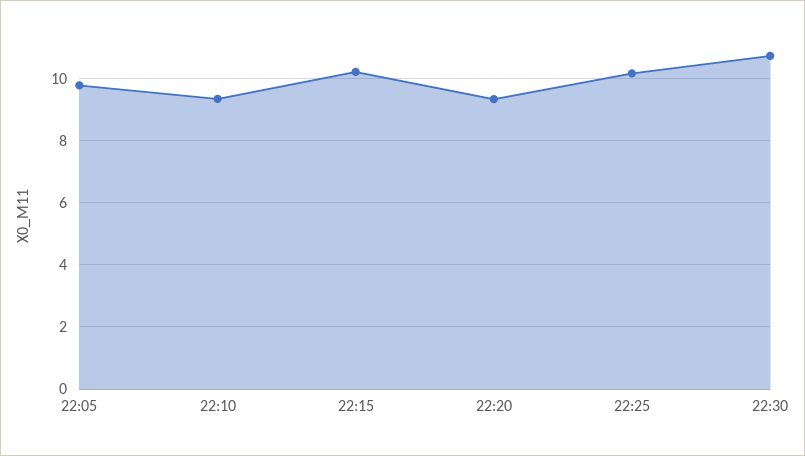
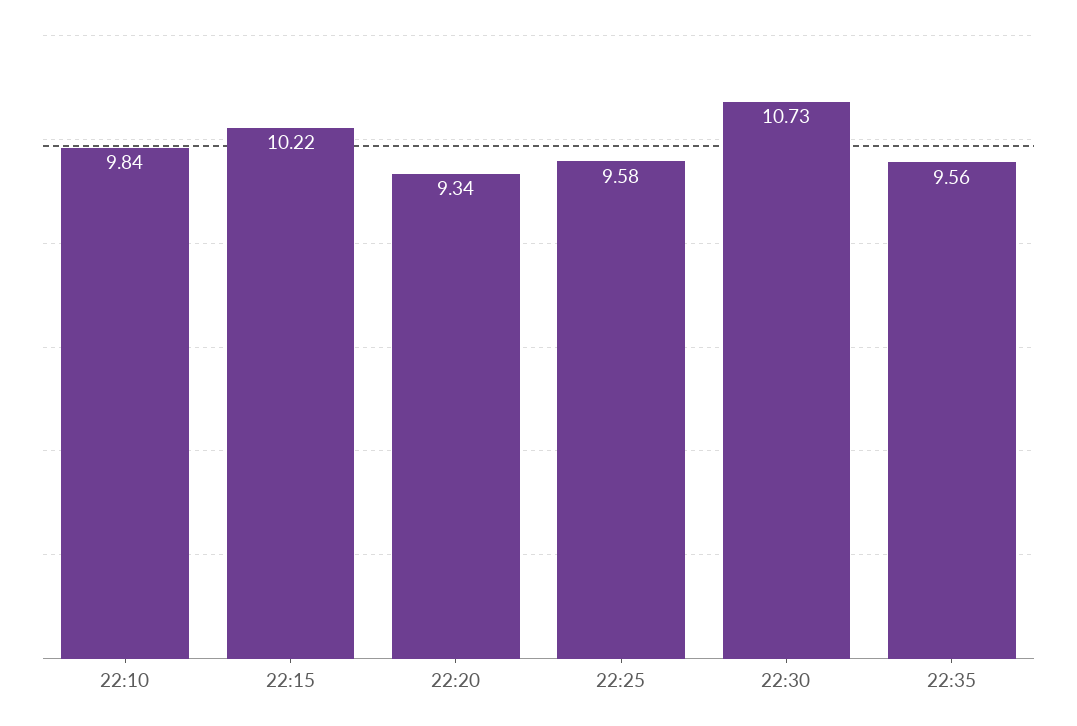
22:05: 9.8 -> none
22:10: 9.4 -> 9.84
22:25: 10.2 -> 9.58
22:35: none -> 9.56

